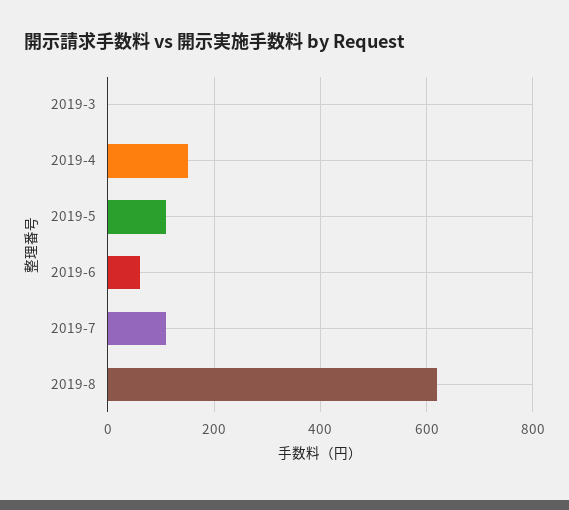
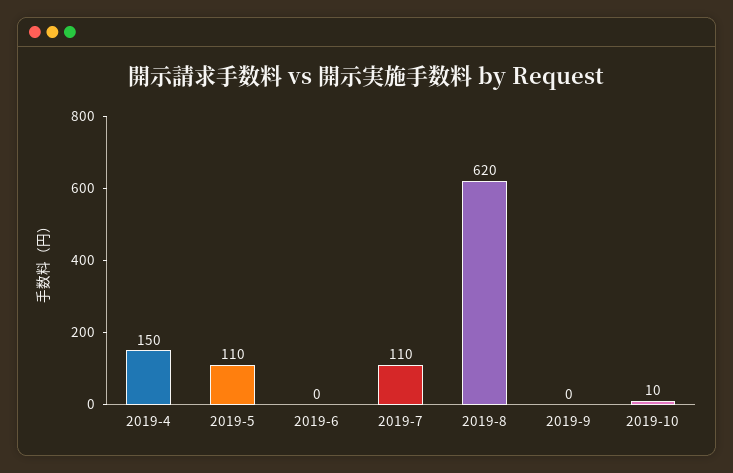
2019-3: 0 -> none
2019-6: 60 -> 0
2019-9: none -> 0
2019-10: none -> 10

